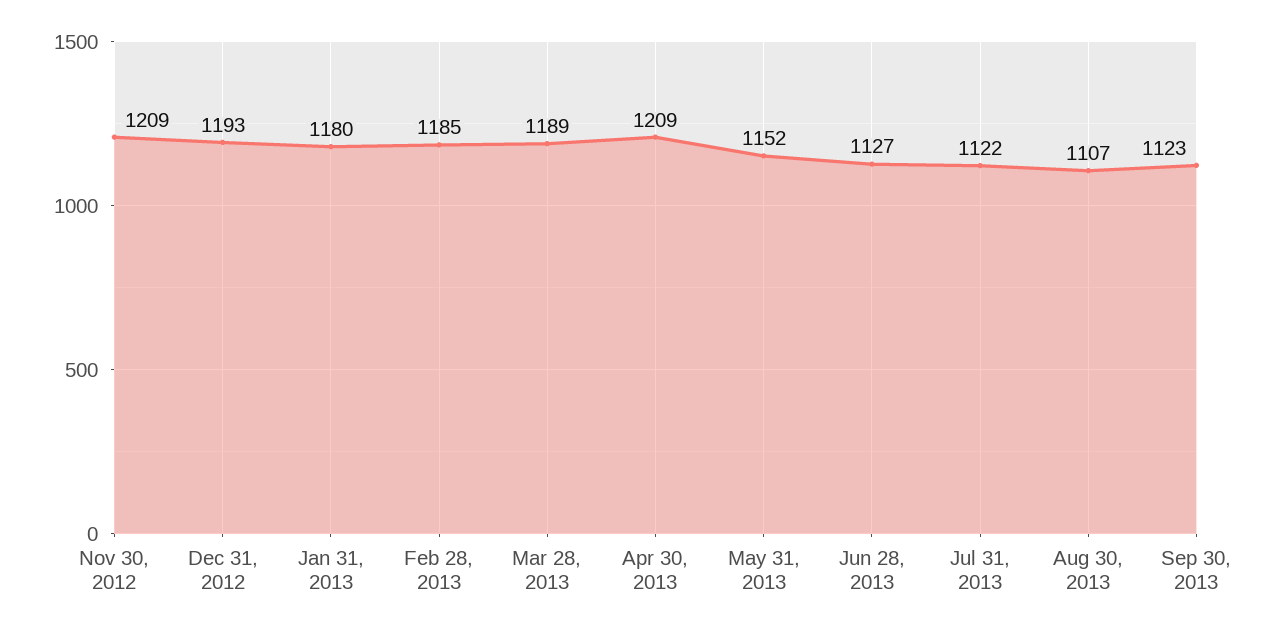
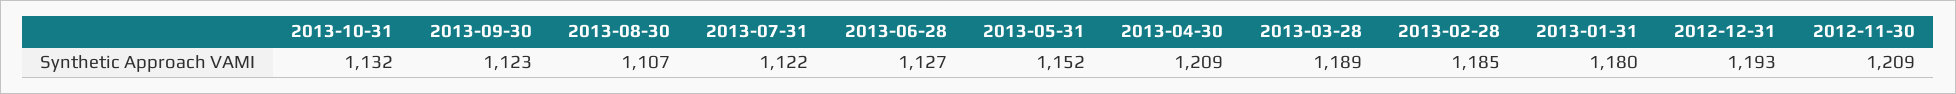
2013-10-31: none -> 1132

